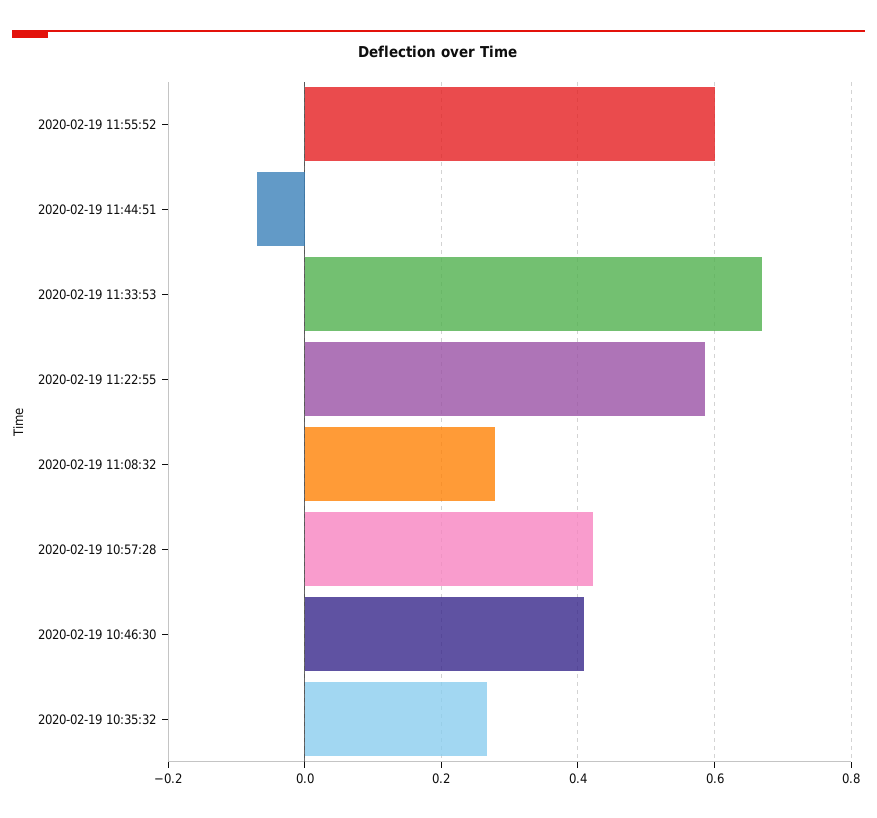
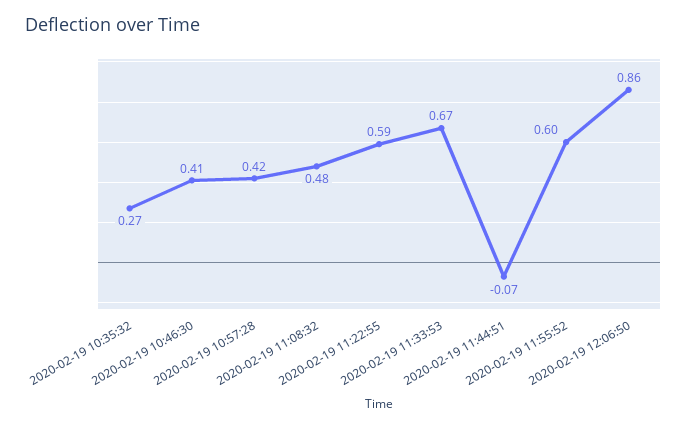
2020-02-19 11:08:32: 0.28 -> 0.48
2020-02-19 12:06:50: none -> 0.86

